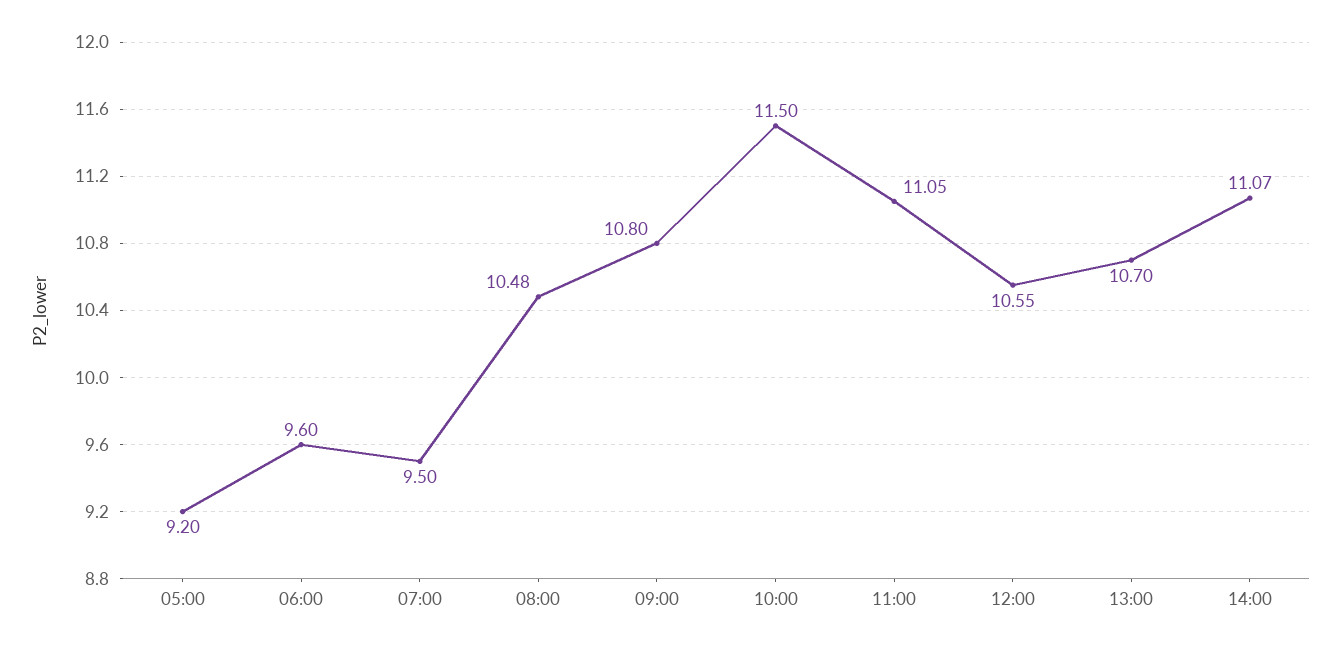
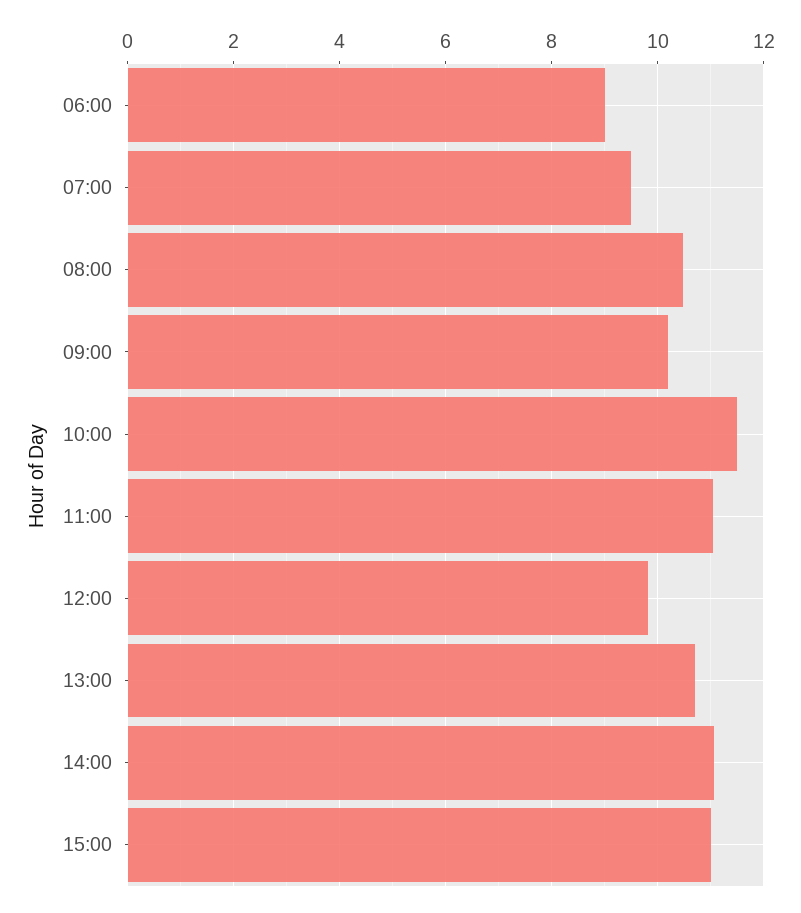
05:00: 9.2 -> none
06:00: 9.6 -> 9
09:00: 10.8 -> 10.2
12:00: 10.55 -> 9.8
15:00: none -> 11

